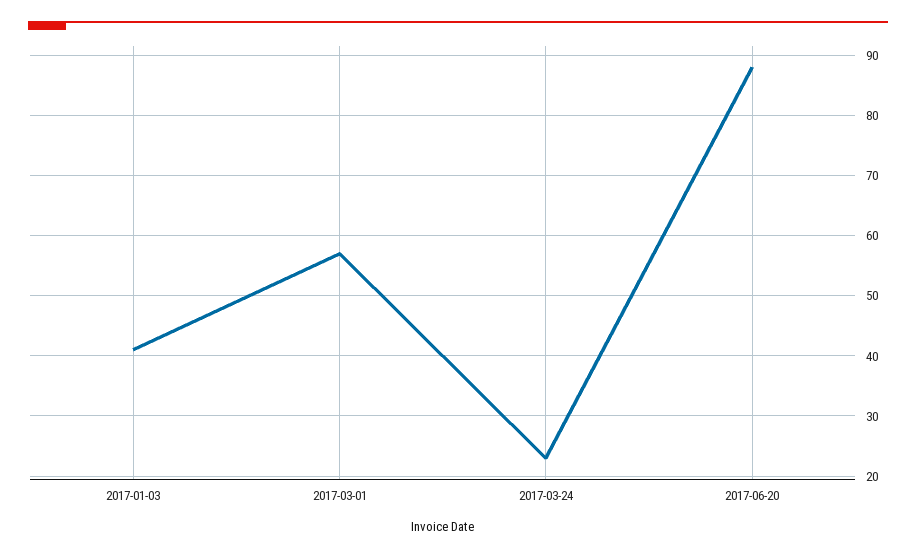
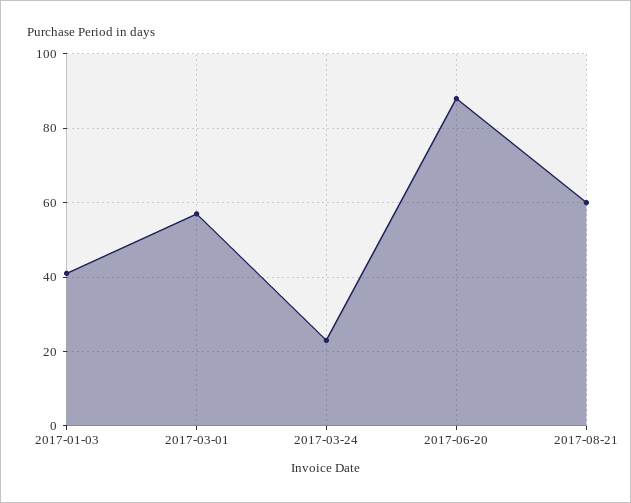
2017-08-21: none -> 60

